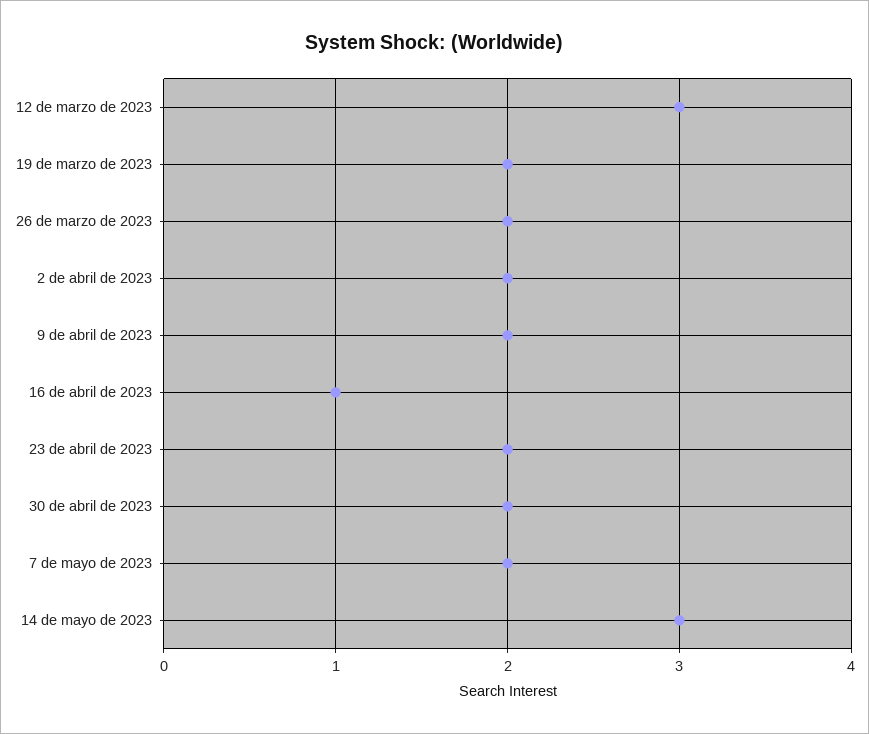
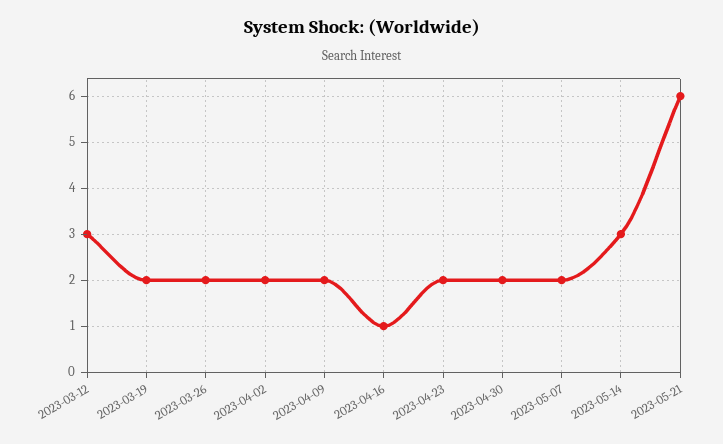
2023-05-21: none -> 6

